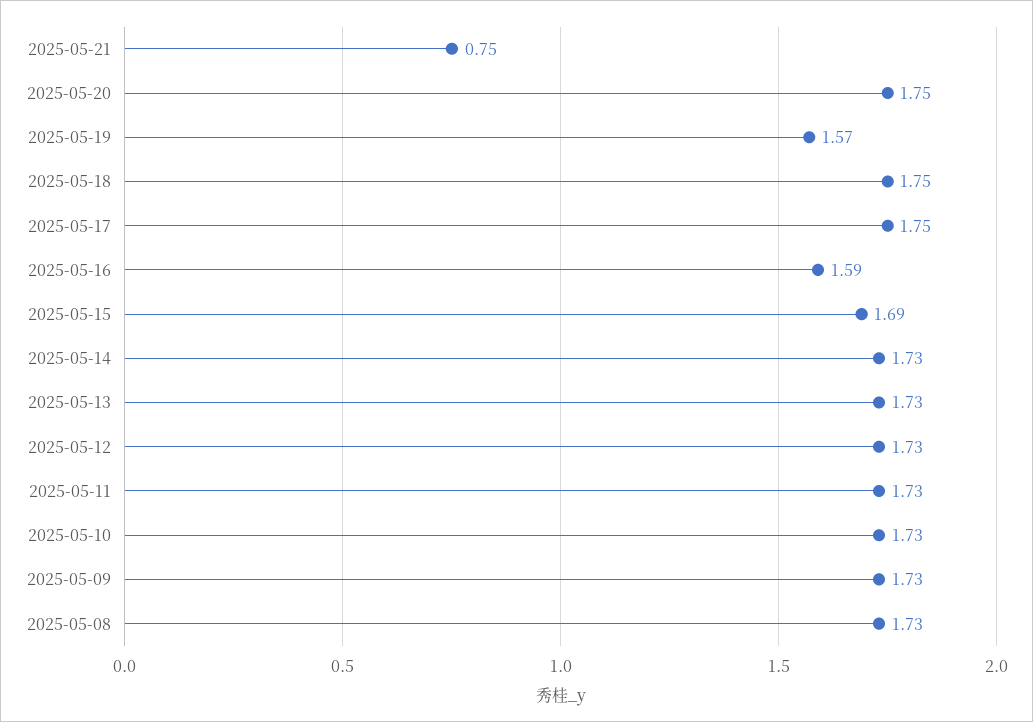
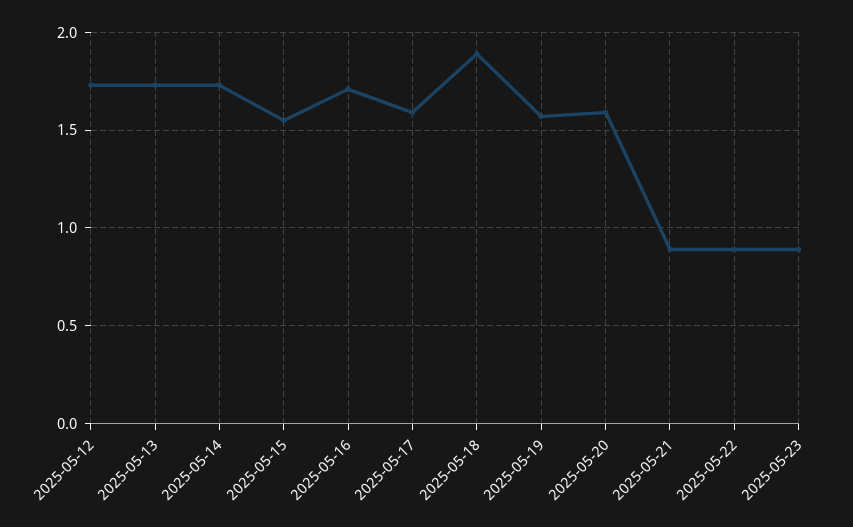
2025-05-21: 0.75 -> 0.9
2025-05-20: 1.75 -> 1.6
2025-05-18: 1.75 -> 1.9
2025-05-17: 1.75 -> 1.6
2025-05-16: 1.59 -> 1.7
2025-05-15: 1.69 -> 1.55
2025-05-11: 1.73 -> none
2025-05-10: 1.73 -> none
2025-05-09: 1.73 -> none
2025-05-08: 1.73 -> none
2025-05-22: none -> 0.9
2025-05-23: none -> 0.9

